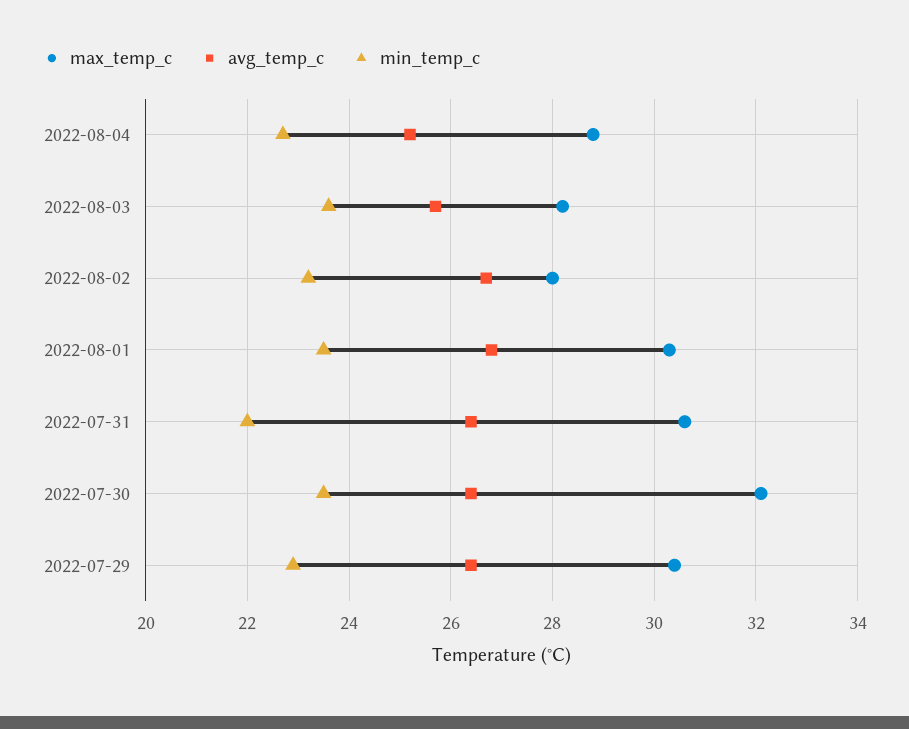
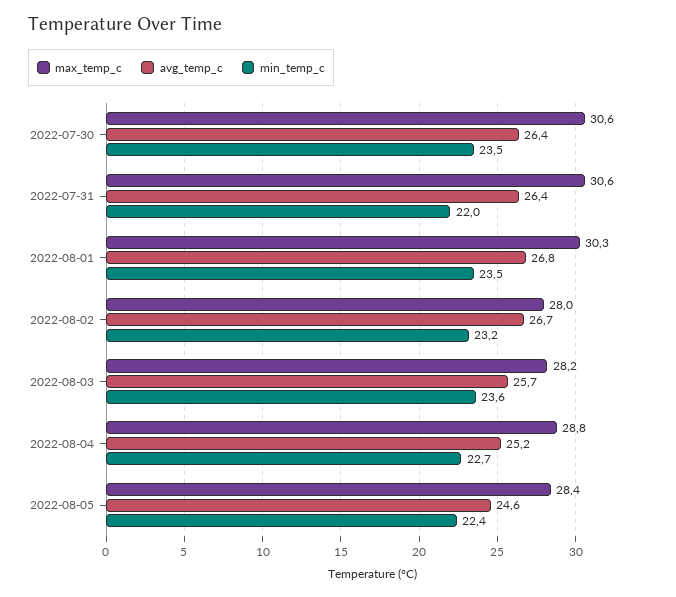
max_temp_c, 2022-07-30: 32 -> 30.6
max_temp_c, 2022-07-29: 30.5 -> none
avg_temp_c, 2022-07-29: 26.5 -> none
min_temp_c, 2022-07-29: 23 -> none
max_temp_c, 2022-08-05: none -> 28.4
avg_temp_c, 2022-08-05: none -> 24.6
min_temp_c, 2022-08-05: none -> 22.4

